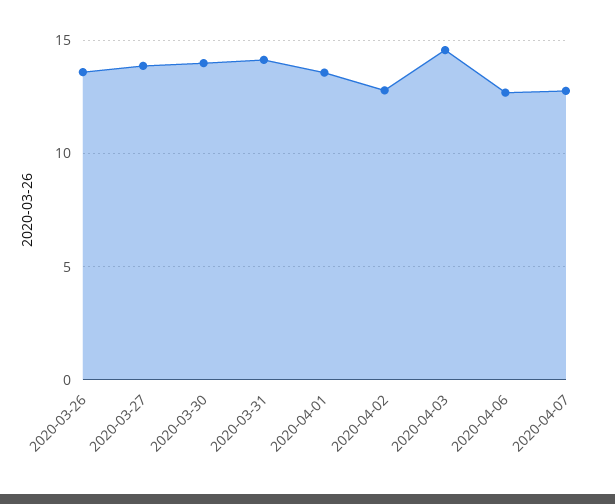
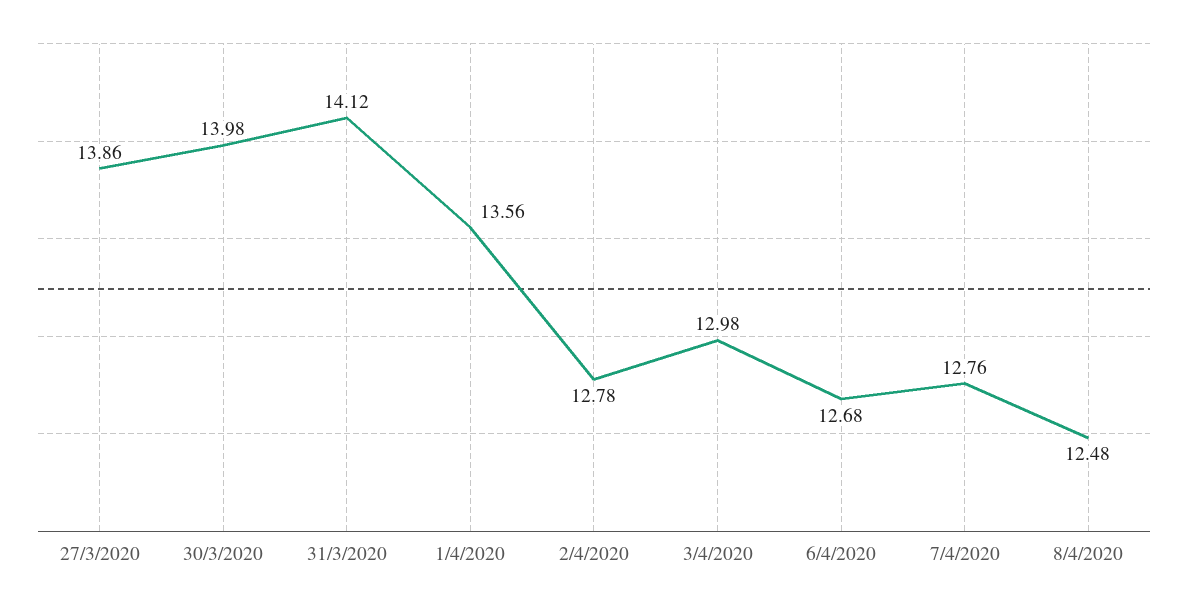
2020-03-26: 13.5 -> none
2020-04-03: 14.5 -> 12.98
8/4/2020: none -> 12.48

